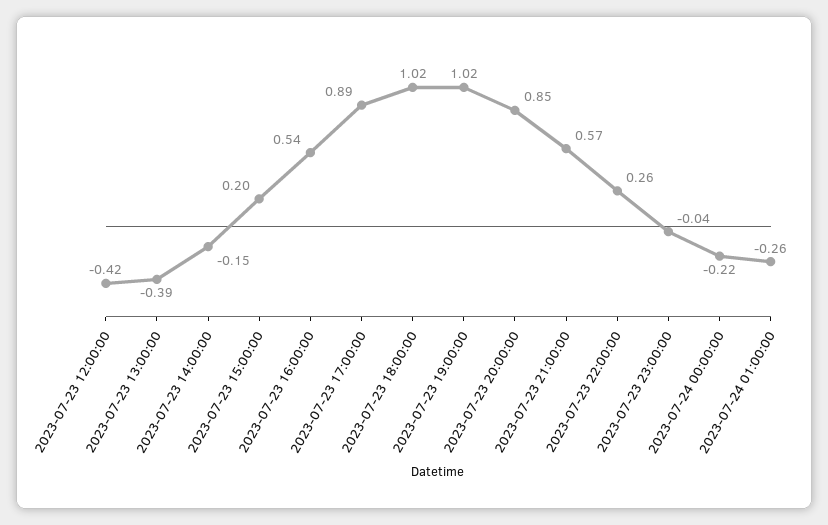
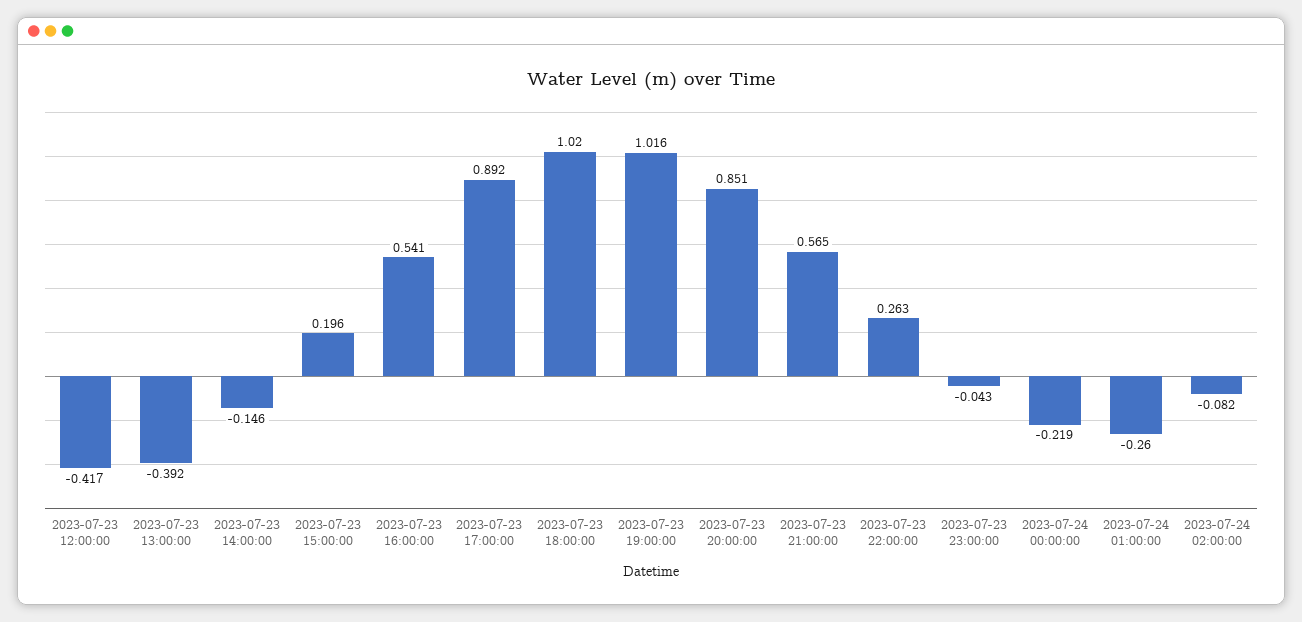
2023-07-24 02:00:00: none -> -0.082

